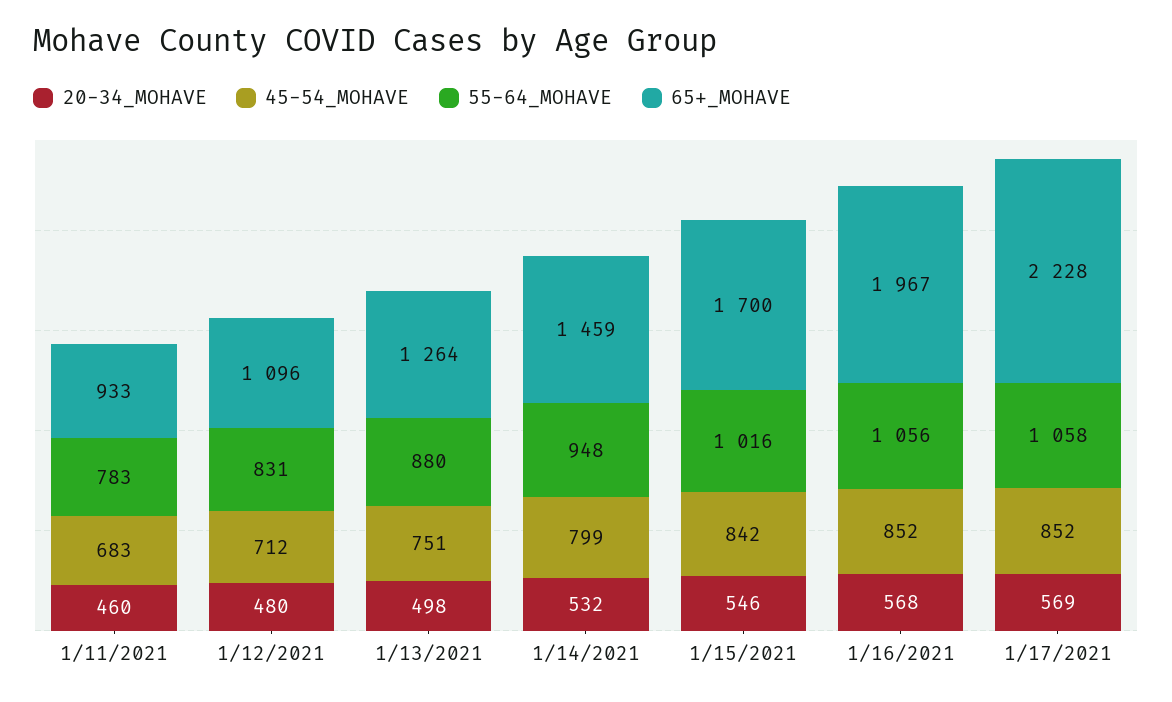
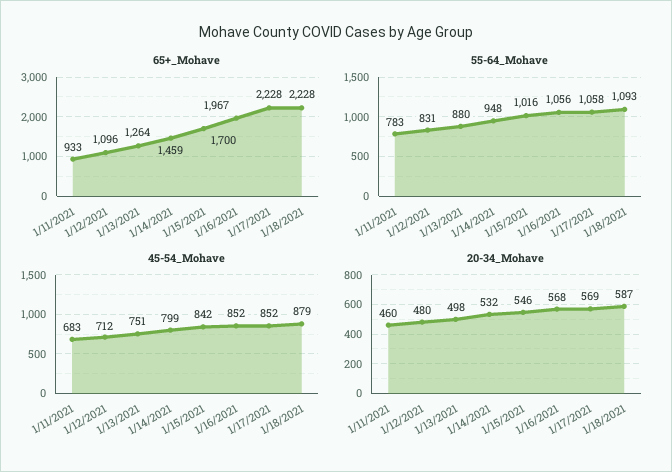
65+_MOHAVE, 1/18/2021: none -> 2228
55-64_MOHAVE, 1/18/2021: none -> 1093
45-54_MOHAVE, 1/18/2021: none -> 879
20-34_MOHAVE, 1/18/2021: none -> 587

